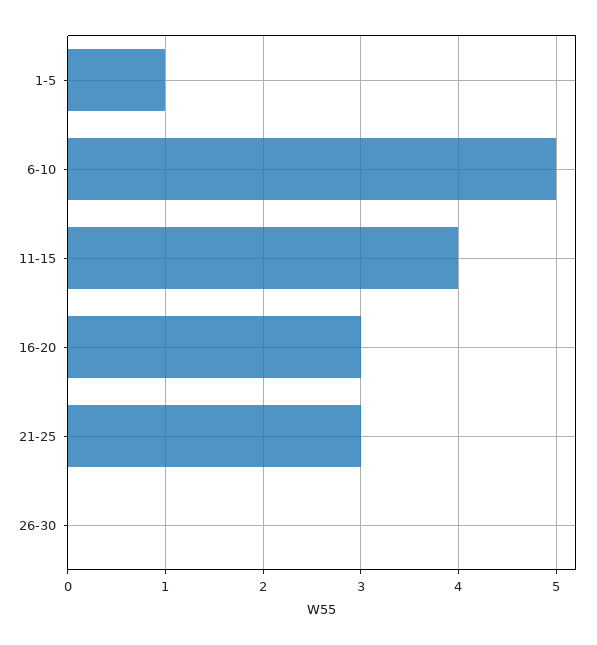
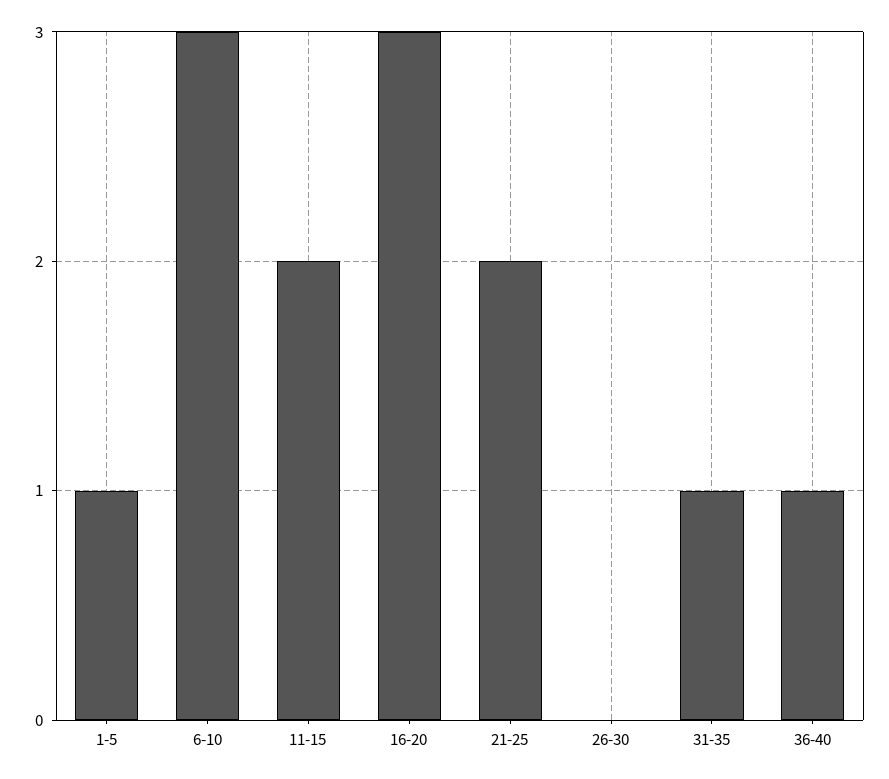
6-10: 5 -> 3
11-15: 4 -> 2
21-25: 3 -> 2
31-35: none -> 1
36-40: none -> 1

